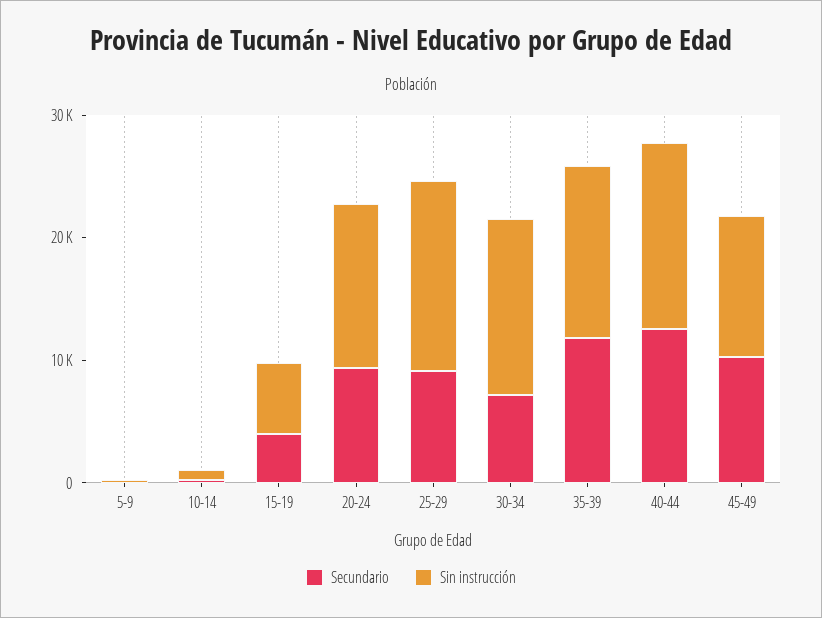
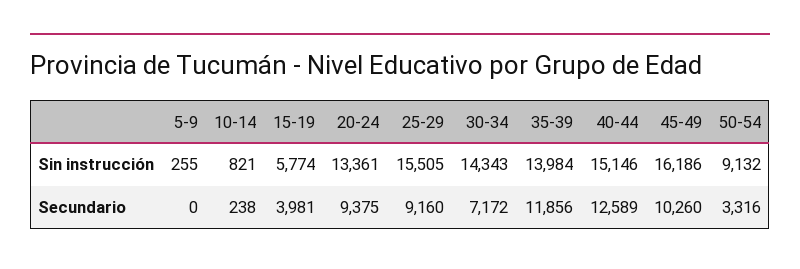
Sin instrucción, 45-49: 12000 -> 16186
Sin instrucción, 50-54: none -> 9132
Secundario, 50-54: none -> 3316

